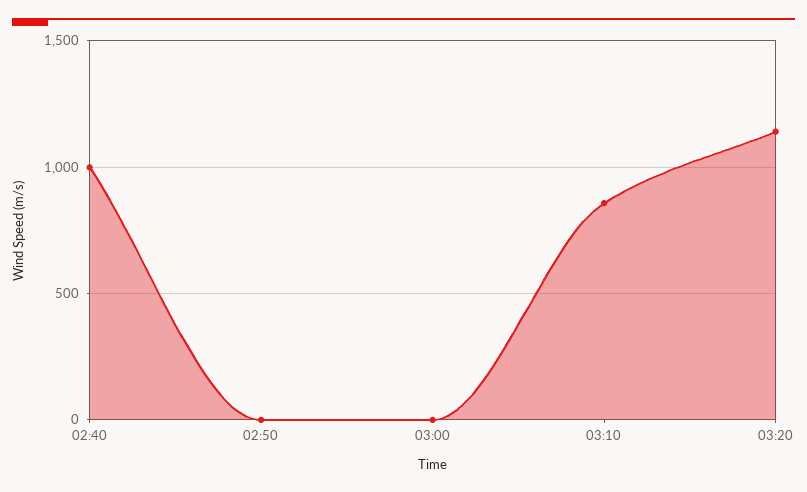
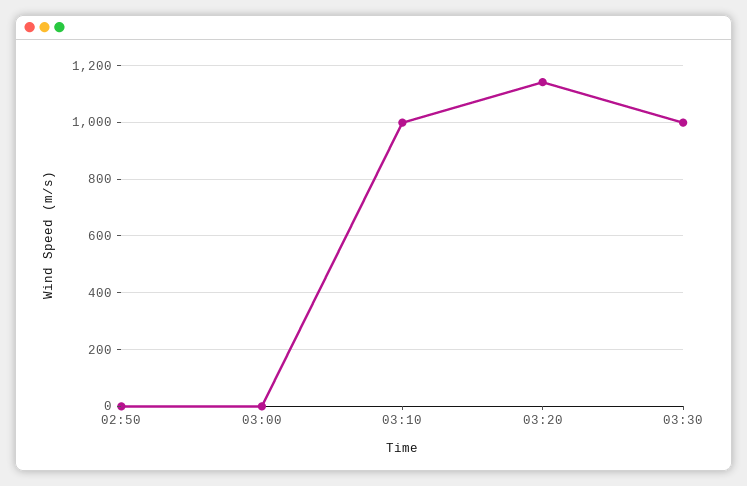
02:40: 1000 -> none
03:10: 850 -> 1000
03:30: none -> 1000

